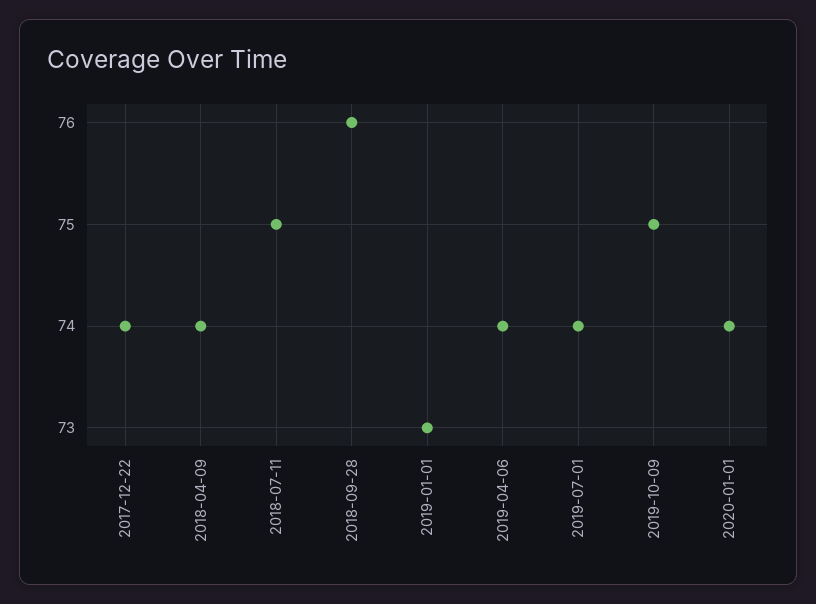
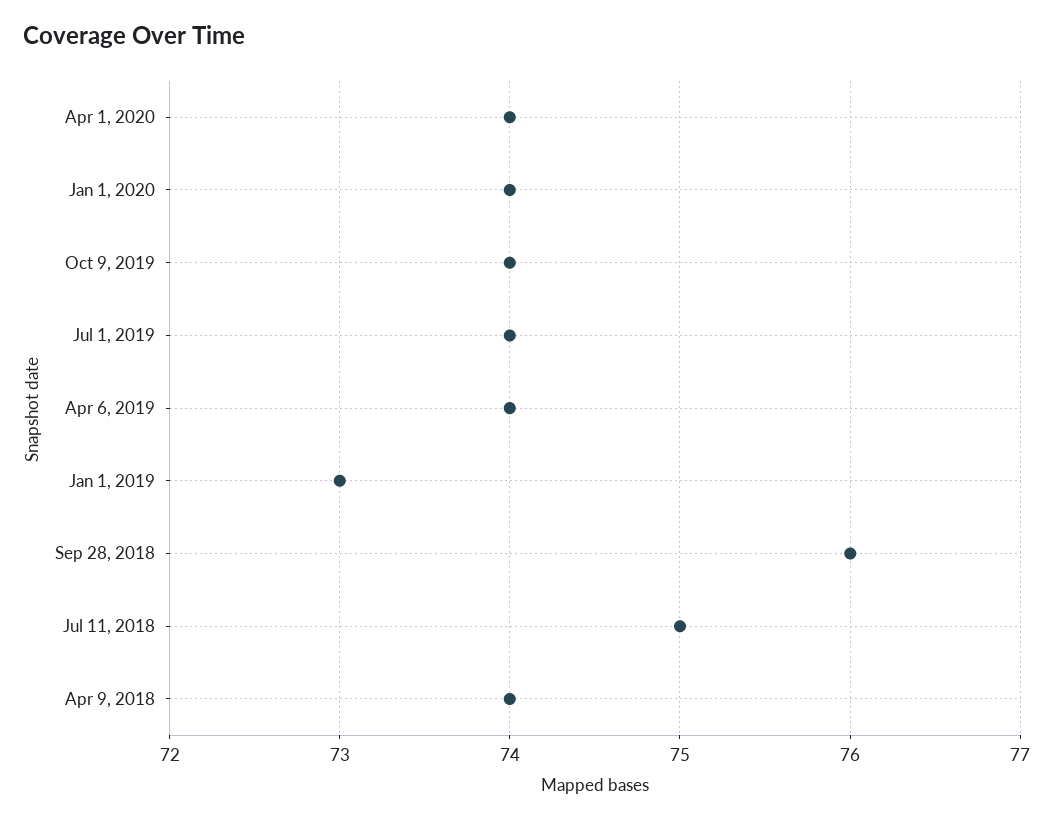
2017-12-22: 74 -> none
2019-10-09: 75 -> 74
Apr 1, 2020: none -> 74

